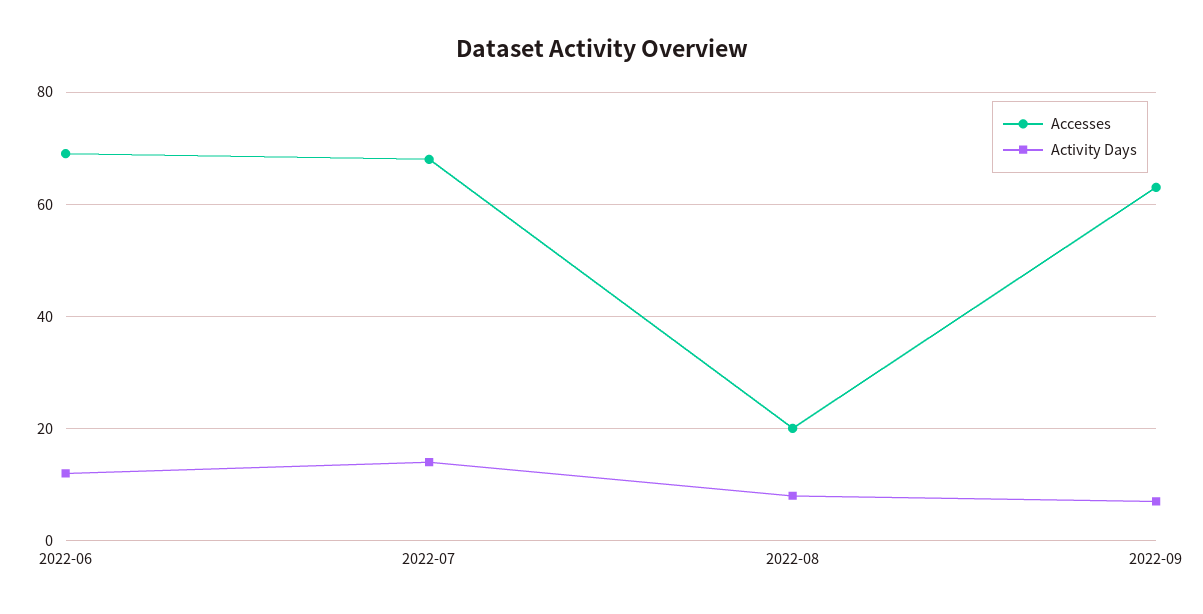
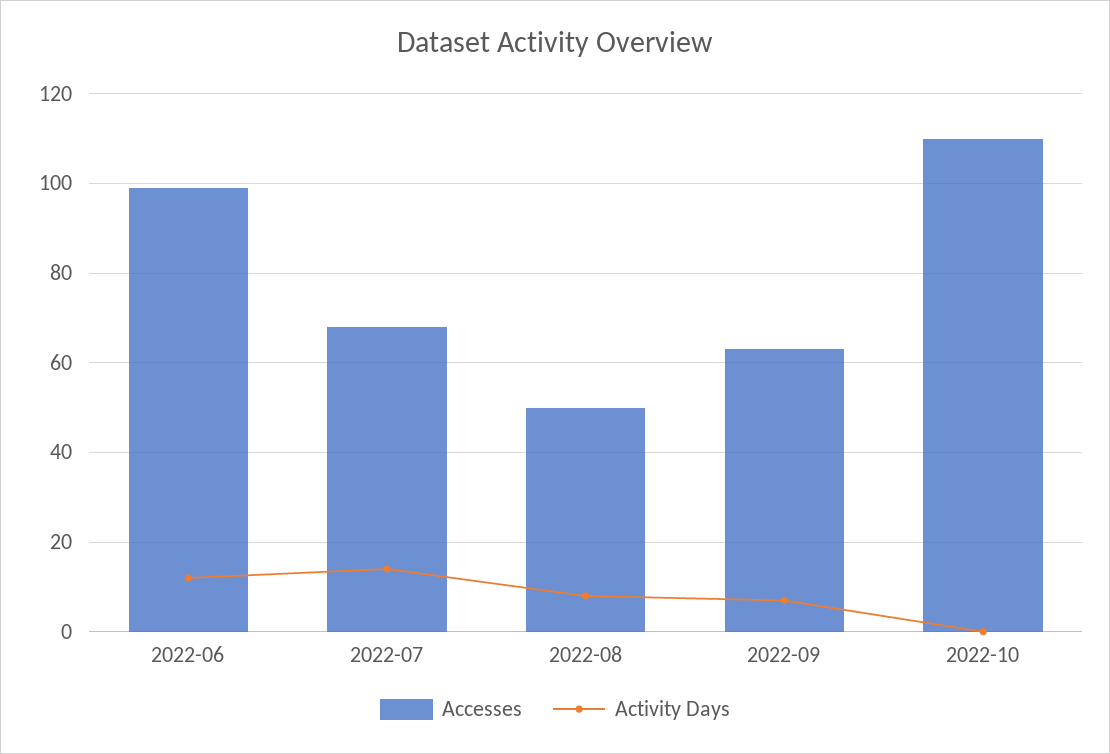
Accesses, 2022-06: 70 -> 100
Accesses, 2022-08: 20 -> 50
Accesses, 2022-10: none -> 110
Activity Days, 2022-10: none -> 0

